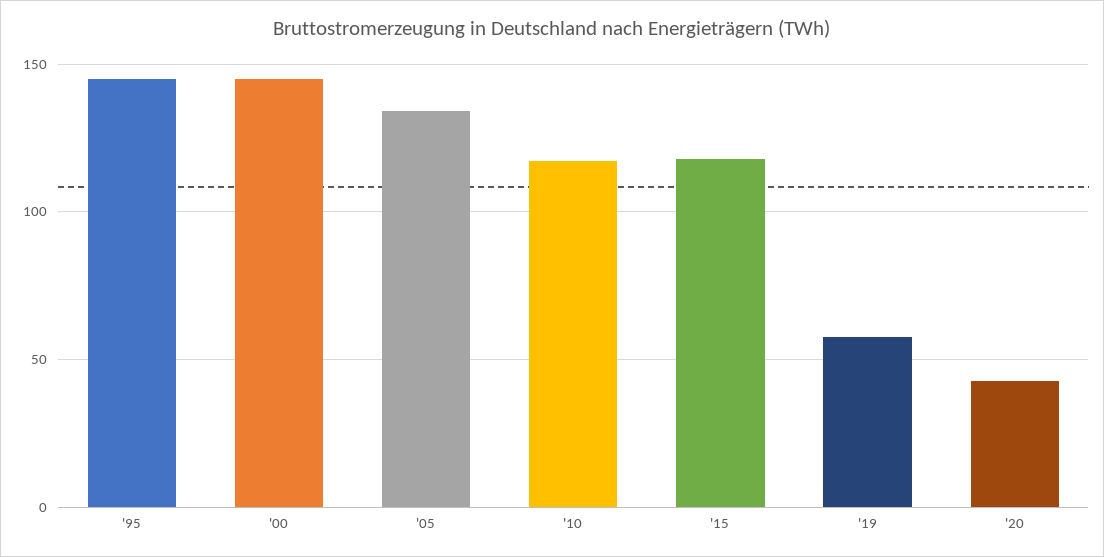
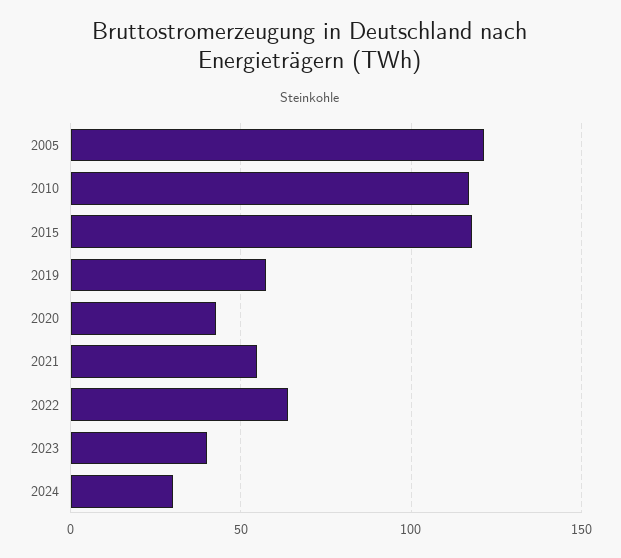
'95: 145 -> none
'00: 145 -> none
'05: 135 -> 120
2021: none -> 55
2022: none -> 65
2023: none -> 40
2024: none -> 30

